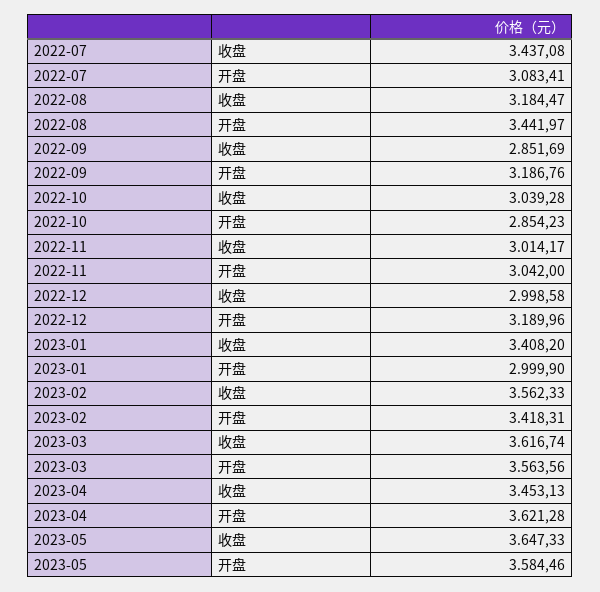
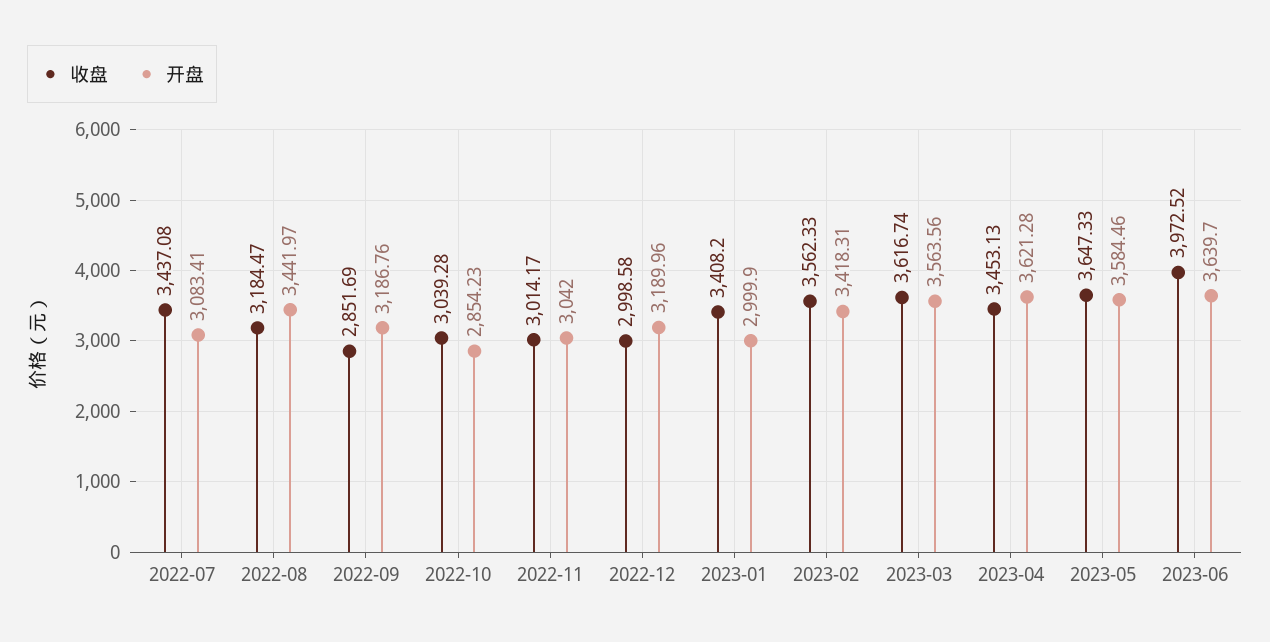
收盘, 2023-06: none -> 3972.52
开盘, 2023-06: none -> 3639.7

